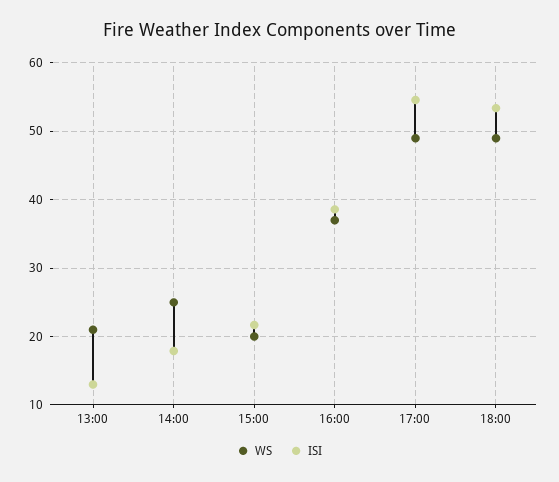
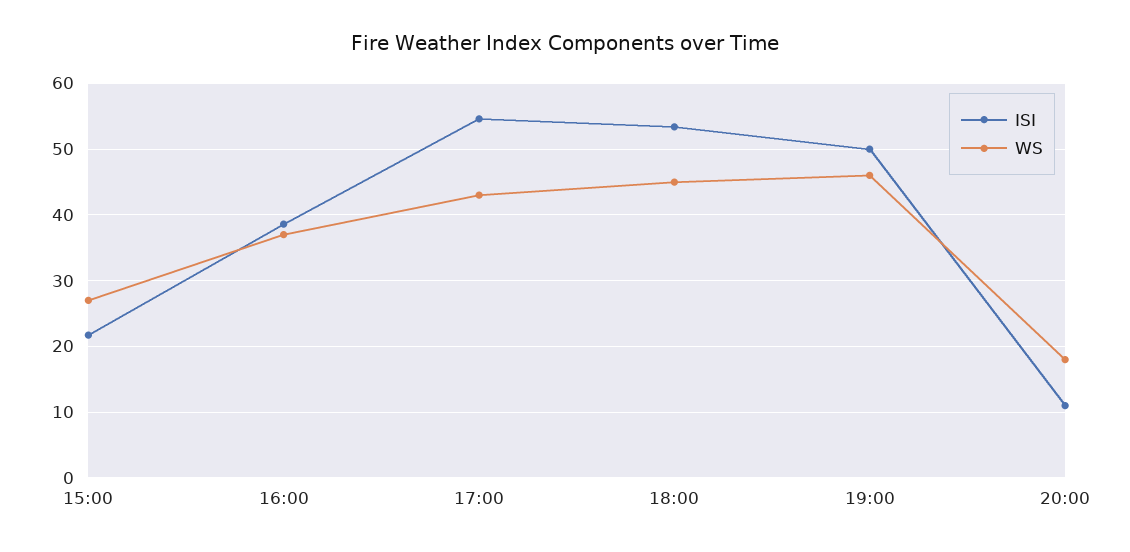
WS, 13:00: 21 -> none
ISI, 13:00: 13 -> none
WS, 14:00: 25 -> none
ISI, 14:00: 18 -> none
WS, 15:00: 20 -> 27
WS, 17:00: 49 -> 43
WS, 18:00: 49 -> 45
ISI, 19:00: none -> 50
WS, 19:00: none -> 46
ISI, 20:00: none -> 11
WS, 20:00: none -> 18

